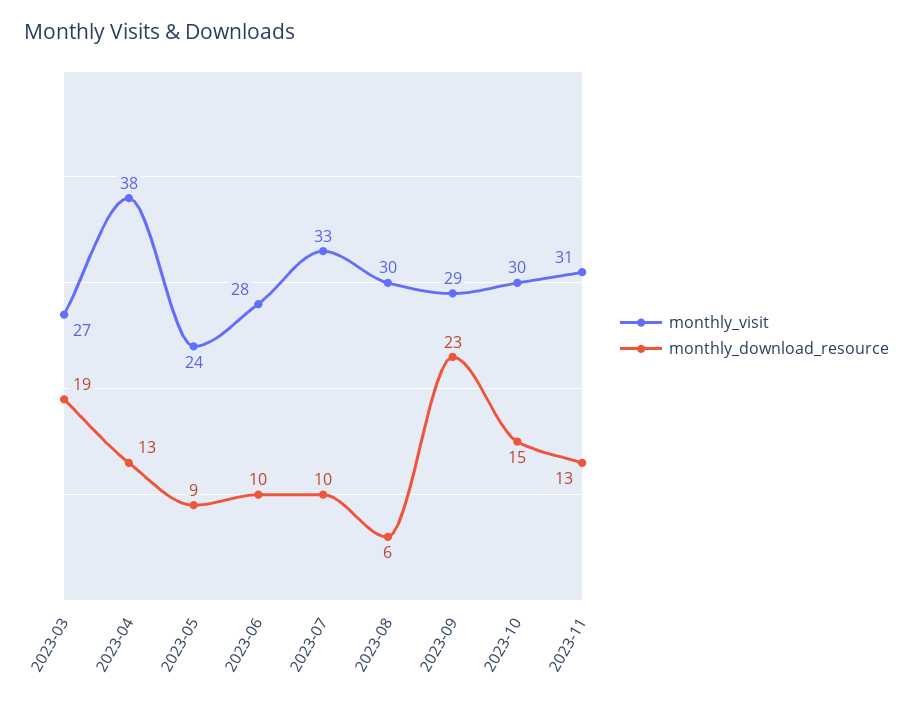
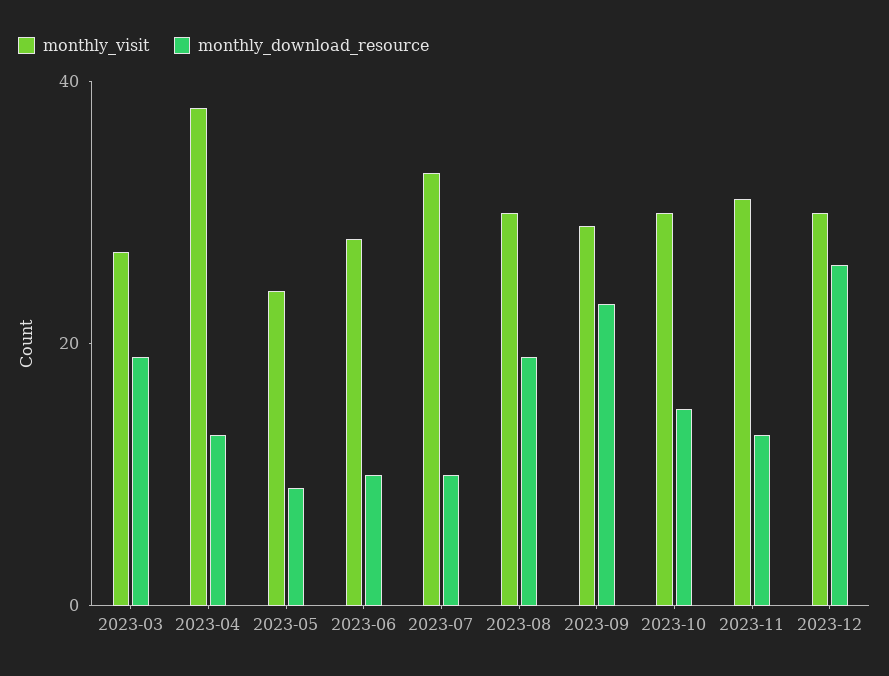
monthly_download_resource, 2023-08: 6 -> 20
monthly_visit, 2023-12: none -> 30
monthly_download_resource, 2023-12: none -> 25

